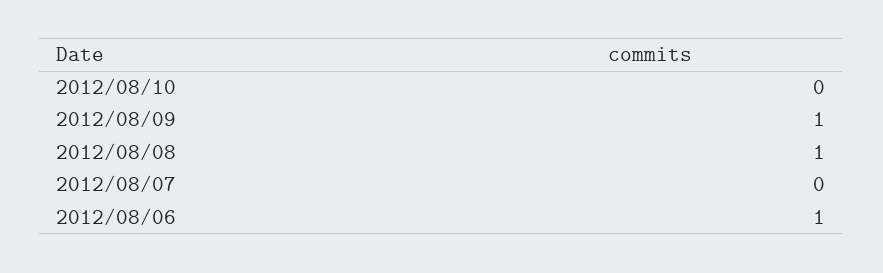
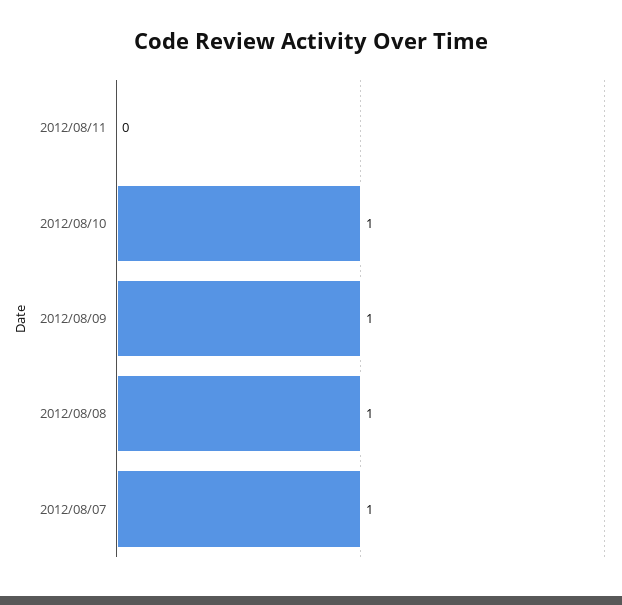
2012/08/10: 0 -> 1
2012/08/07: 0 -> 1
2012/08/06: 1 -> none
2012/08/11: none -> 0

